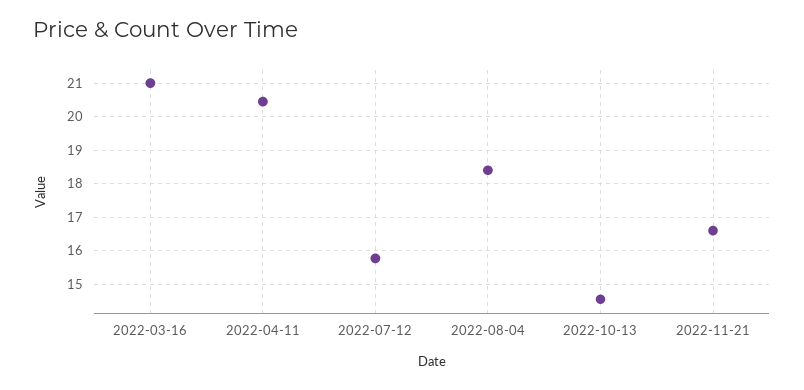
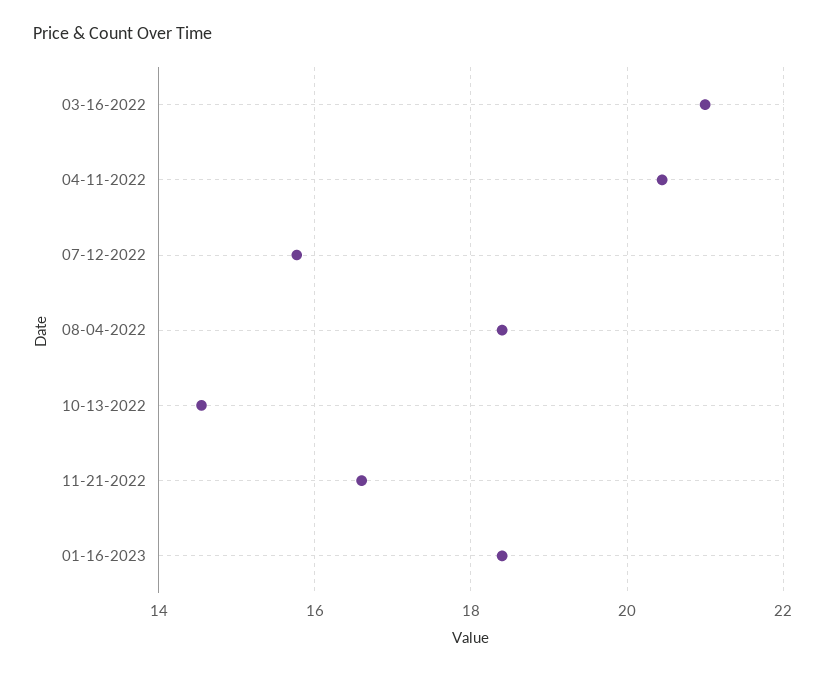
01-16-2023: none -> 18.4

